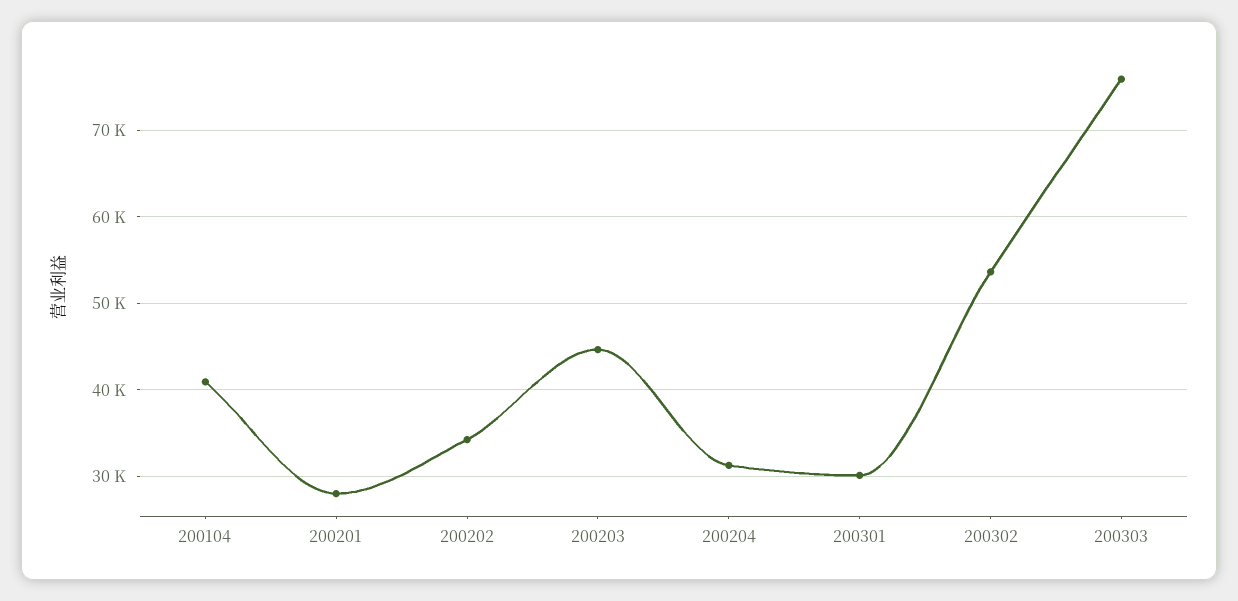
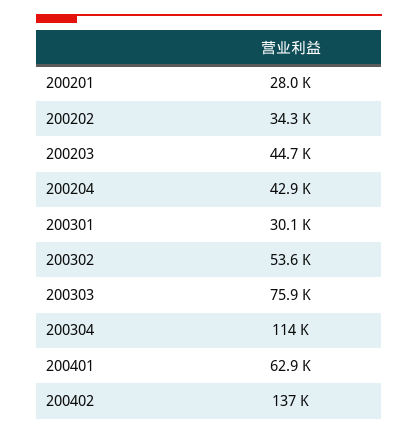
200104: 41000 -> none
200204: 31000 -> 42900
200304: none -> 114000
200401: none -> 62900
200402: none -> 137000

